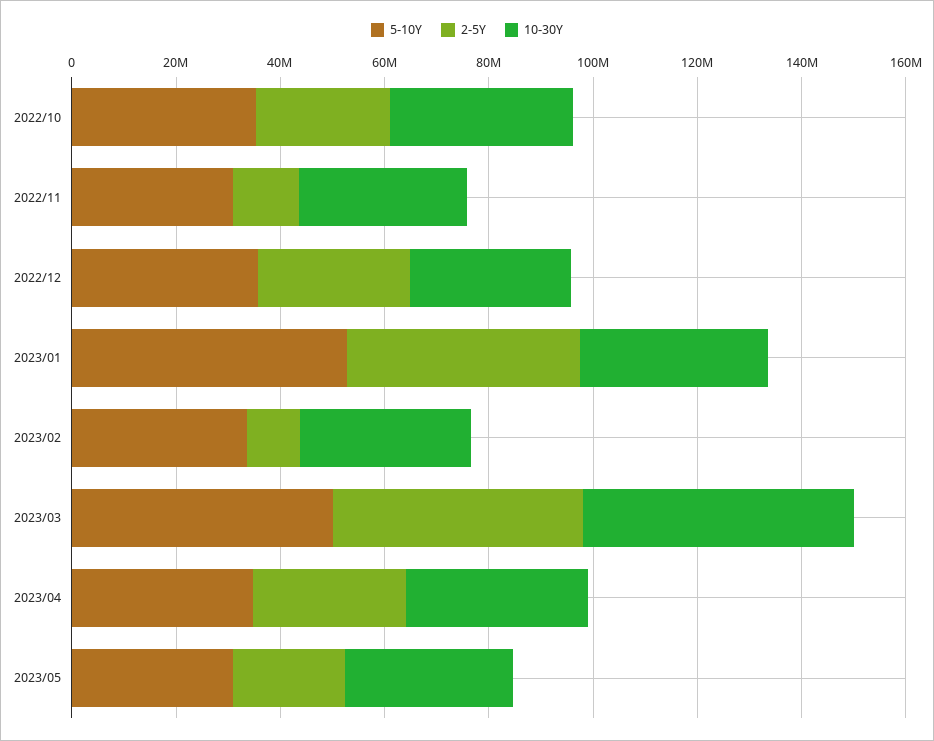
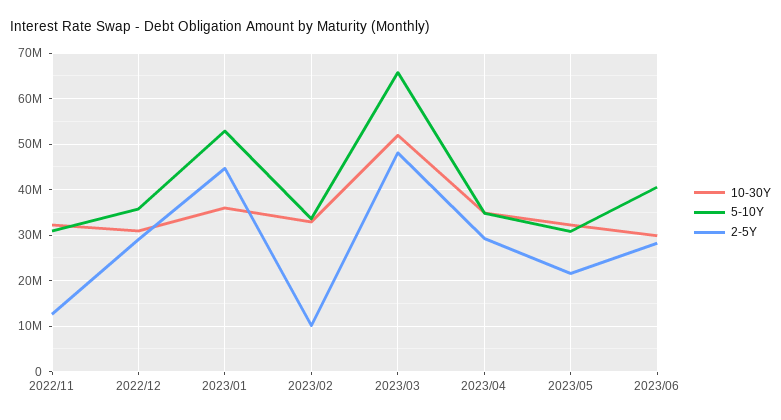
5-10Y, 2022/10: 35000000 -> none
2-5Y, 2022/10: 25000000 -> none
10-30Y, 2022/10: 35000000 -> none
5-10Y, 2023/03: 50000000 -> 66000000
10-30Y, 2023/06: none -> 30000000
5-10Y, 2023/06: none -> 40000000
2-5Y, 2023/06: none -> 28000000

